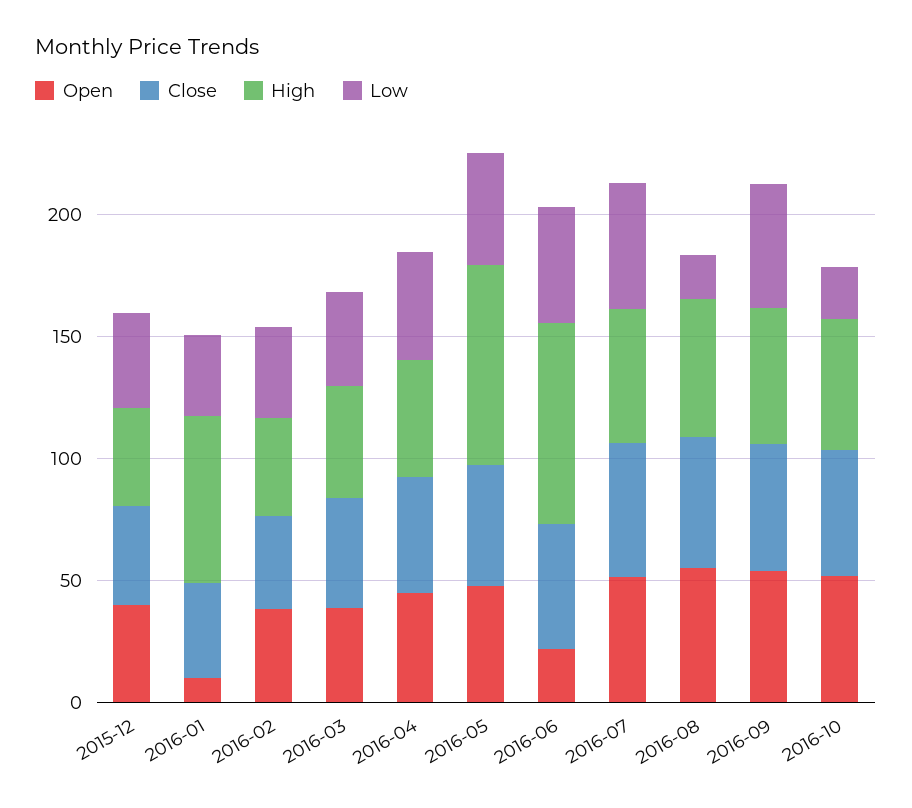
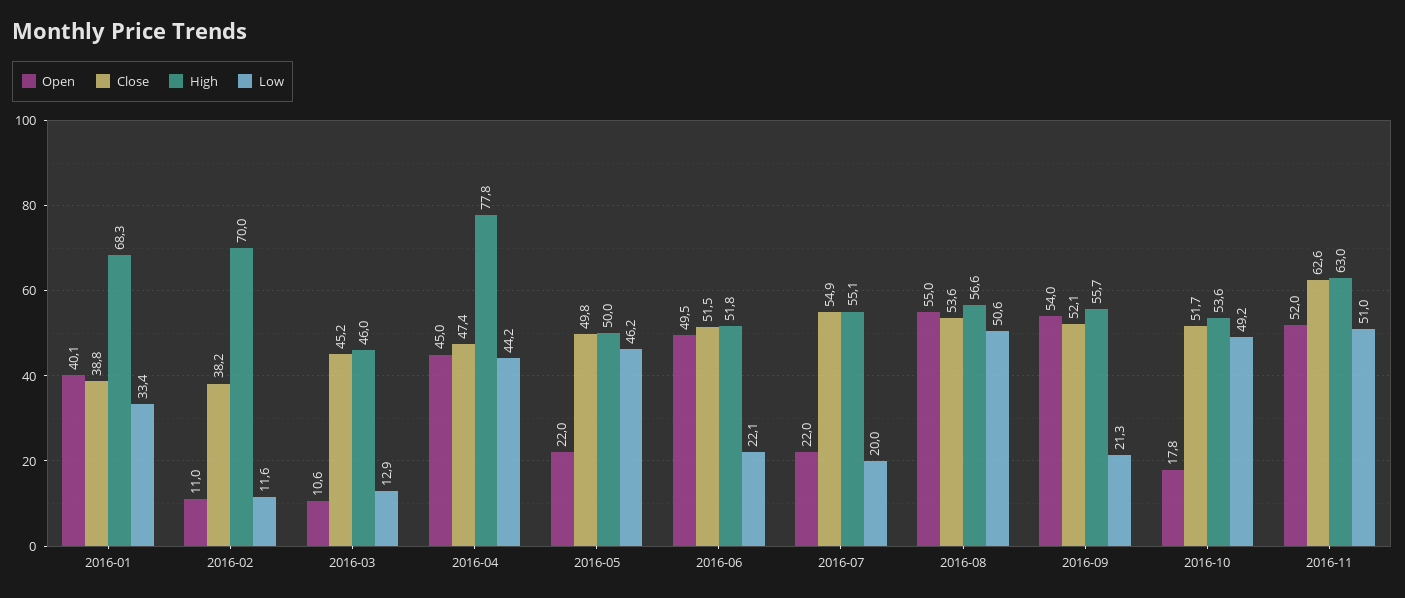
Open, 2015-12: 40 -> none
Close, 2015-12: 40 -> none
High, 2015-12: 40 -> none
Low, 2015-12: 40 -> none
Open, 2016-01: 10 -> 40.1
Open, 2016-02: 40 -> 11
High, 2016-02: 40 -> 70
Low, 2016-02: 40 -> 11.6
Open, 2016-03: 40 -> 10.6
Low, 2016-03: 40 -> 12.9
High, 2016-04: 50 -> 77.8
Open, 2016-05: 50 -> 22
High, 2016-05: 80 -> 50
Open, 2016-06: 20 -> 49.5
High, 2016-06: 80 -> 51.8
Low, 2016-06: 50 -> 22.1
Open, 2016-07: 50 -> 22
Low, 2016-07: 50 -> 20
Low, 2016-08: 20 -> 50.6
Low, 2016-09: 50 -> 21.3
Open, 2016-10: 50 -> 17.8
Low, 2016-10: 20 -> 49.2
Open, 2016-11: none -> 52
Close, 2016-11: none -> 62.6
High, 2016-11: none -> 63
Low, 2016-11: none -> 51

